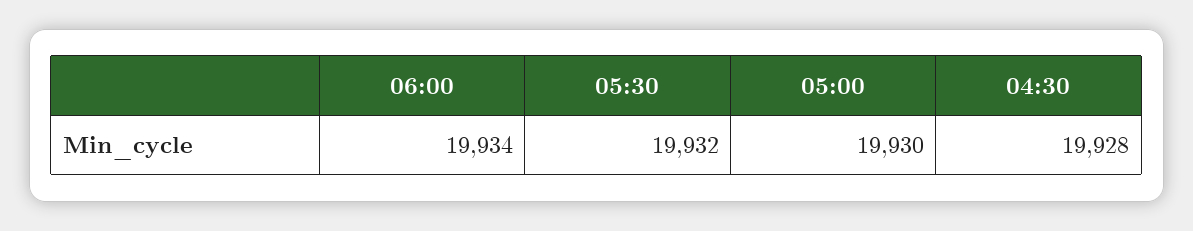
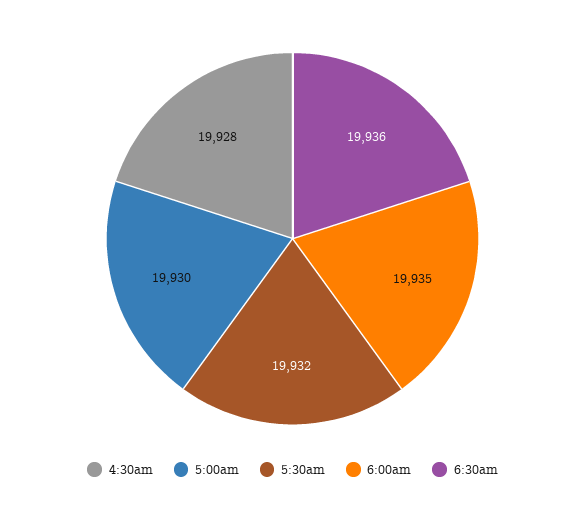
06:00: 19934 -> 19935
6:30am: none -> 19936

